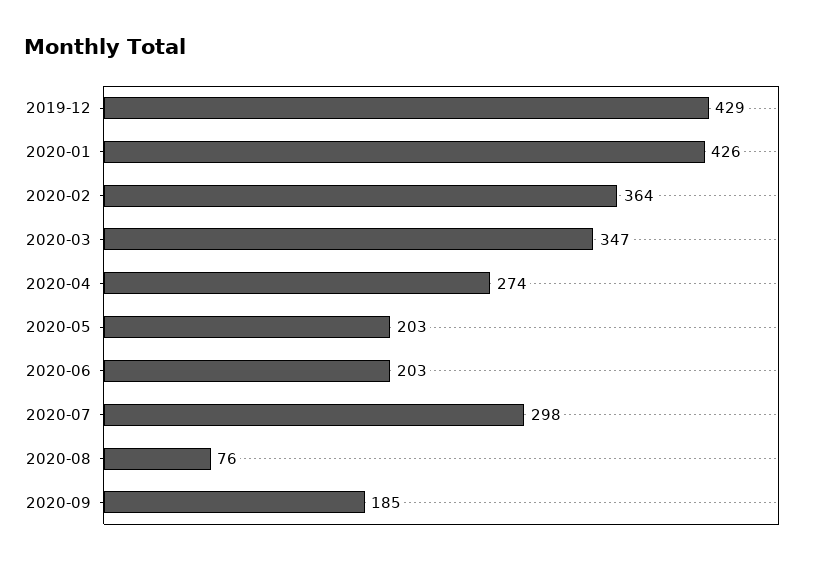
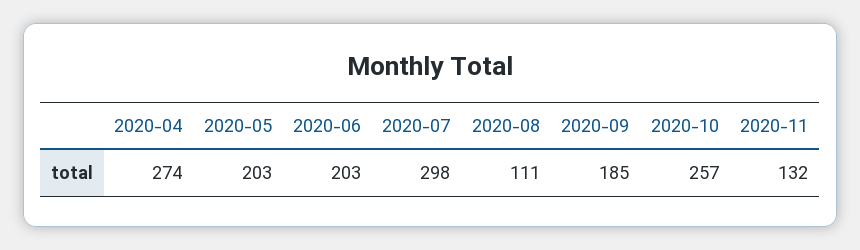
2019-12: 429 -> none
2020-01: 426 -> none
2020-02: 364 -> none
2020-03: 347 -> none
2020-08: 76 -> 111
2020-10: none -> 257
2020-11: none -> 132

